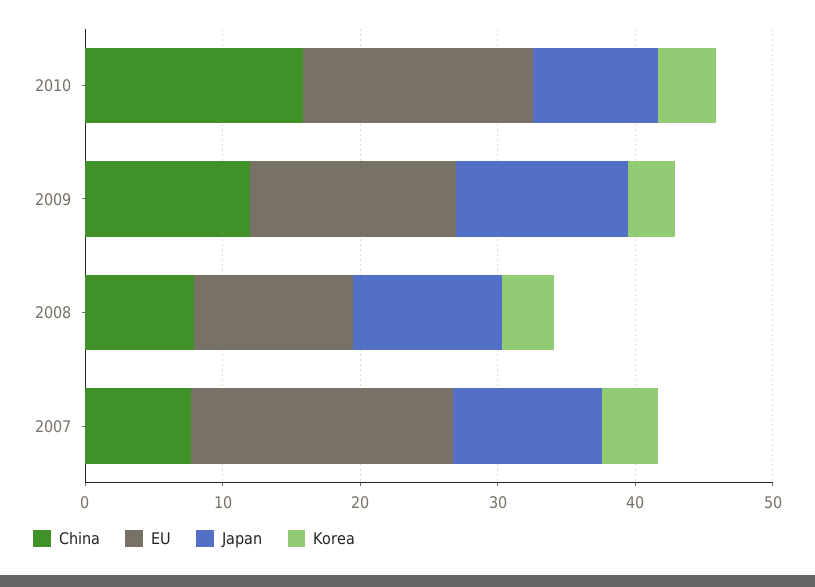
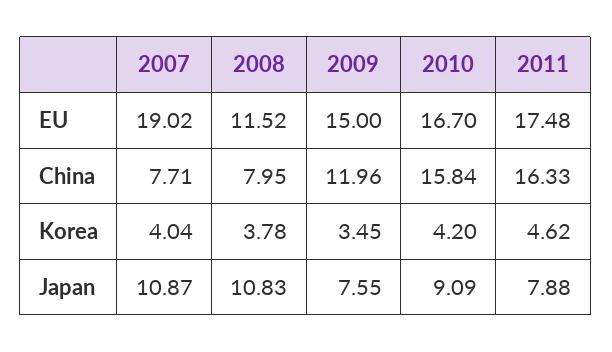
Japan, 2009: 12 -> 7.55
EU, 2011: none -> 17.48
China, 2011: none -> 16.33
Korea, 2011: none -> 4.62
Japan, 2011: none -> 7.88

